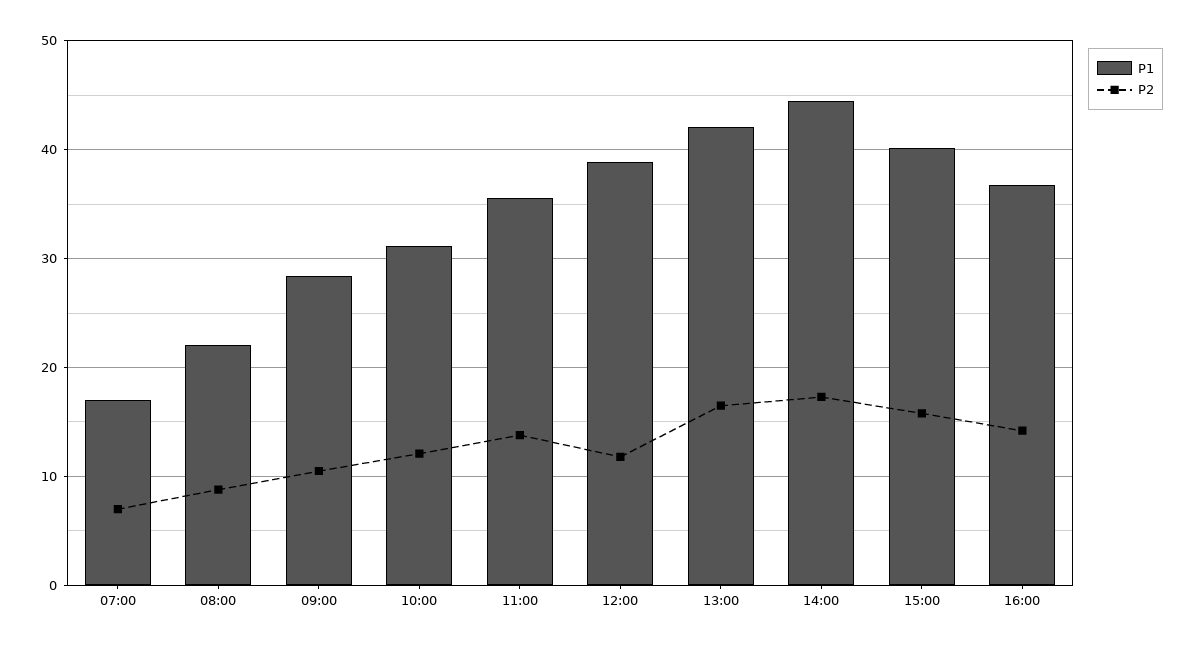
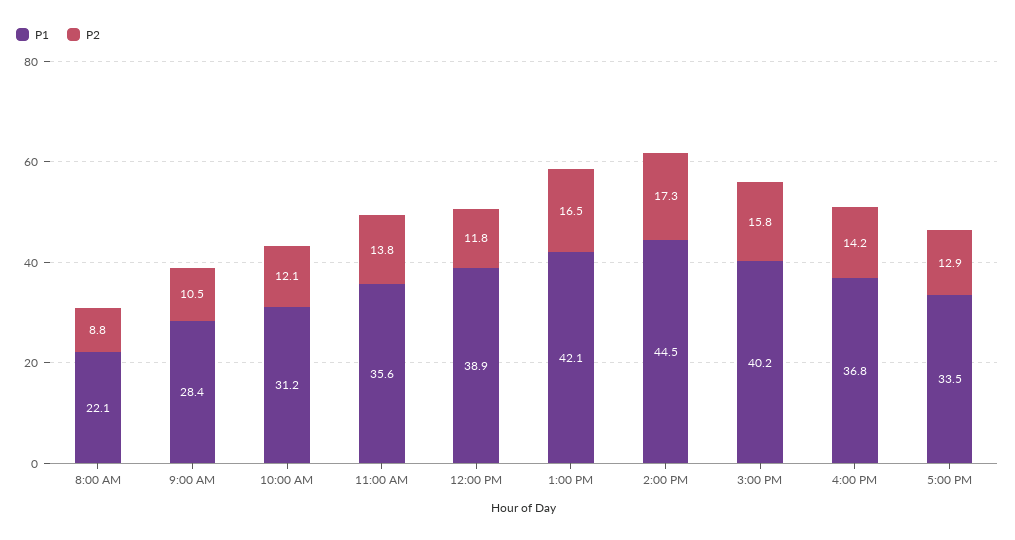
P1, 07:00: 17 -> none
P2, 07:00: 7 -> none
P1, 5:00 PM: none -> 33.5
P2, 5:00 PM: none -> 12.9

